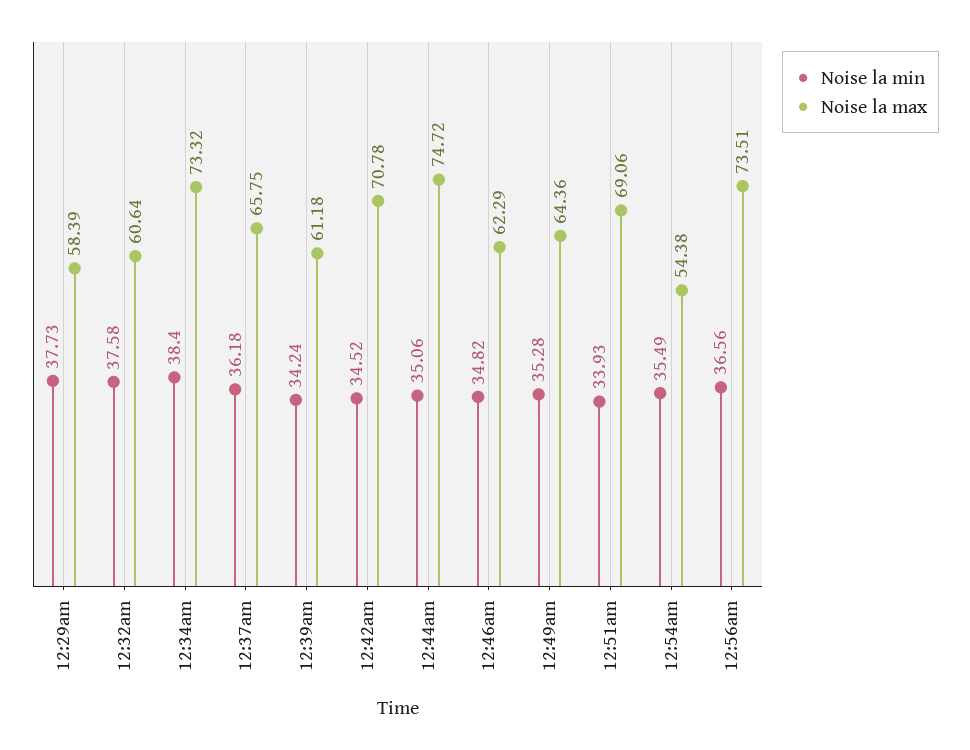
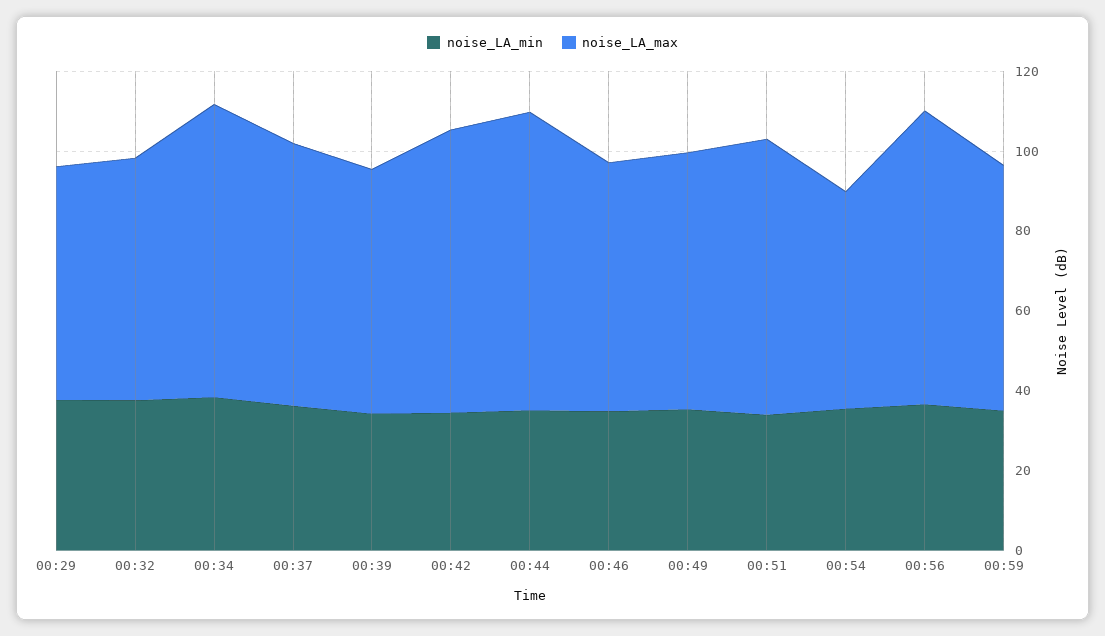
Noise la min, 00:59: none -> 35
Noise la max, 00:59: none -> 60

